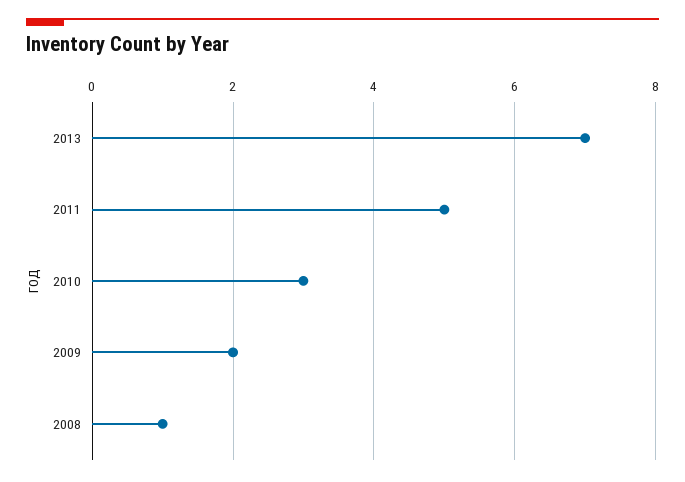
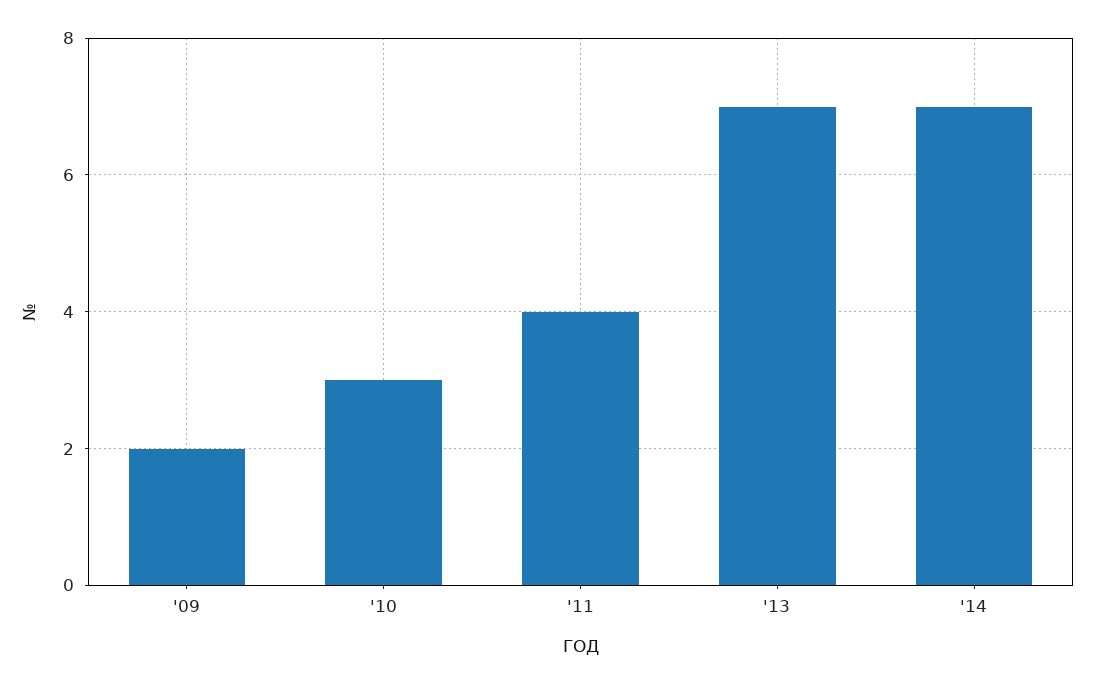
2011: 5 -> 4
2008: 1 -> none
'14: none -> 7

